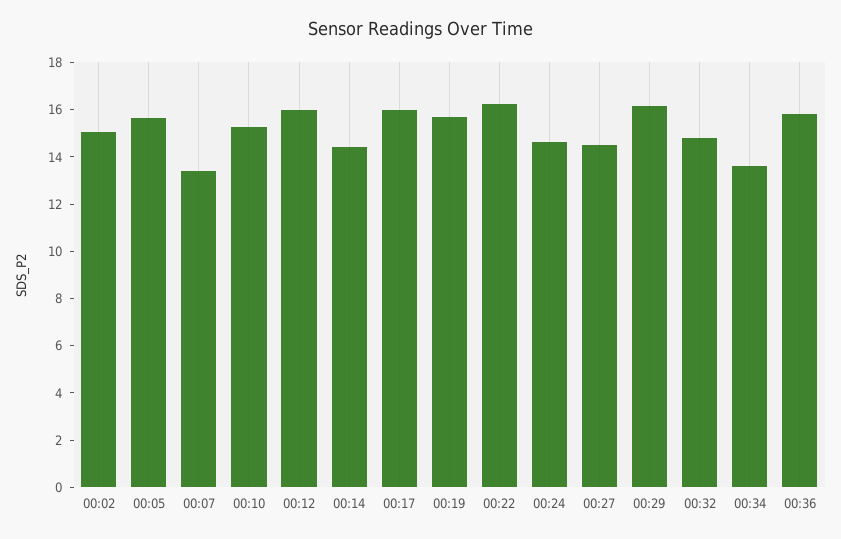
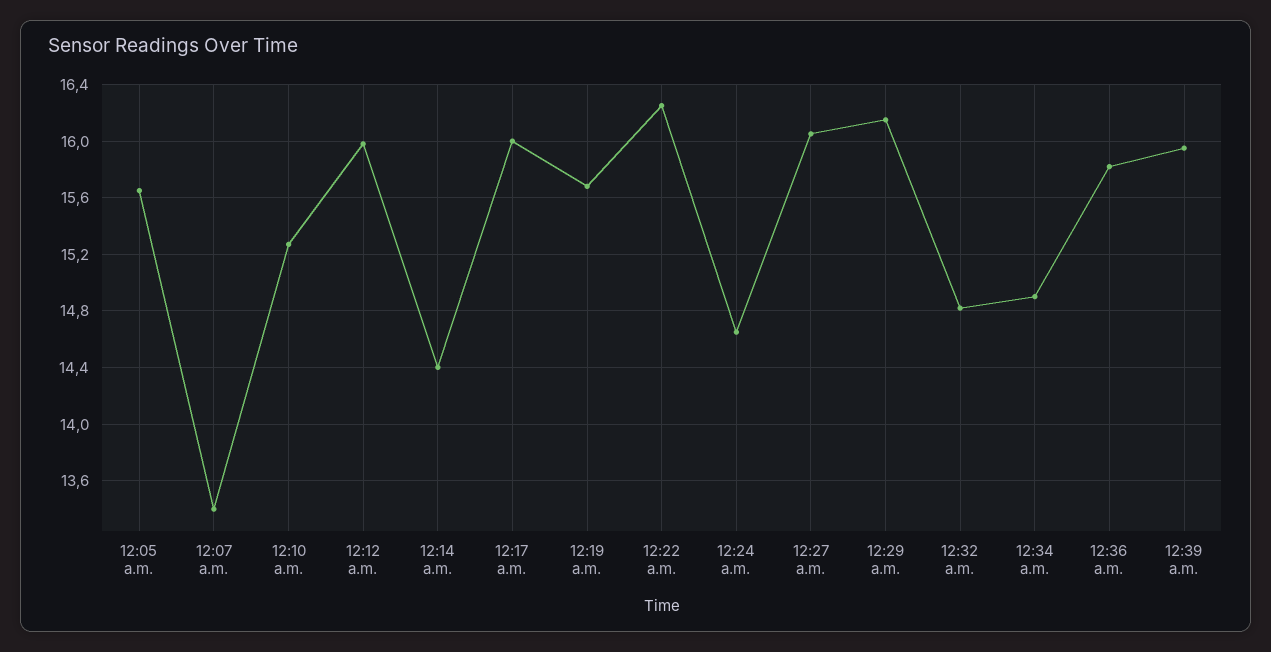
00:02: 15 -> none
00:27: 14.5 -> 16.05
00:34: 13.5 -> 14.9
12:39 a.m.: none -> 15.95

